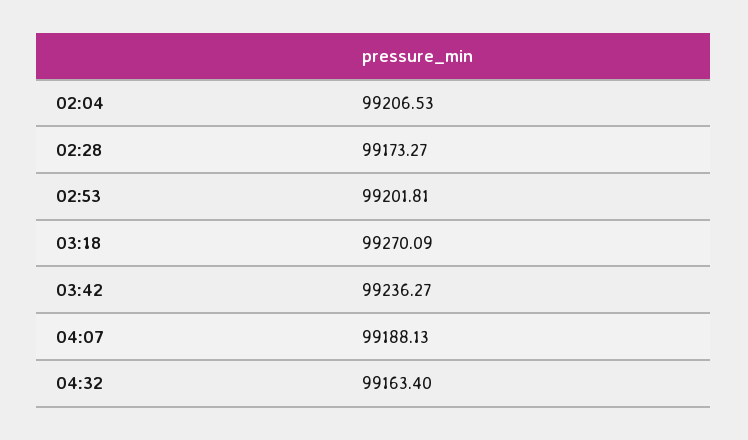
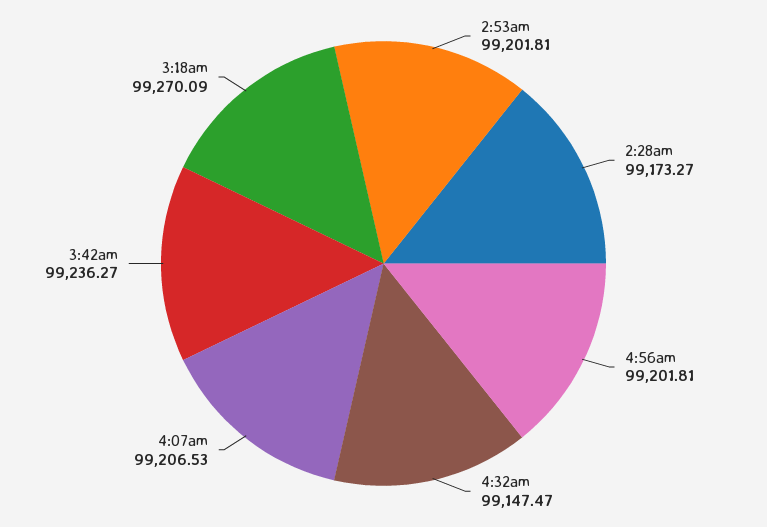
02:04: 99206.53 -> none
04:07: 99188.13 -> 99206.53
04:32: 99163.4 -> 99147.47
4:56am: none -> 99201.81

